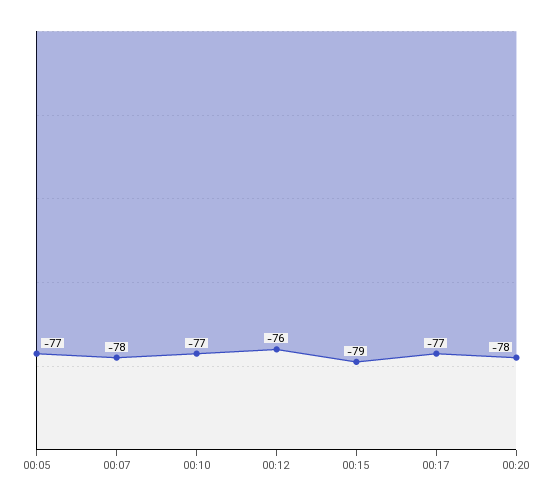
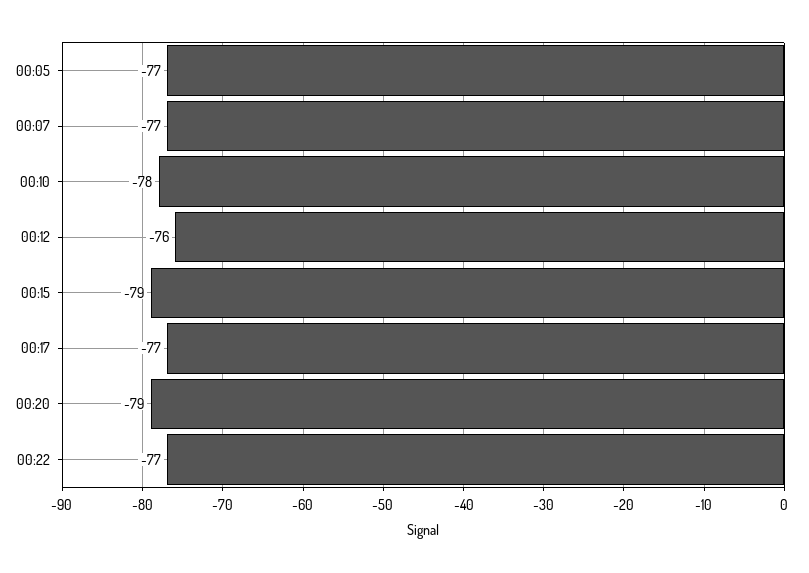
00:07: -78 -> -77
00:10: -77 -> -78
00:20: -78 -> -79
00:22: none -> -77

